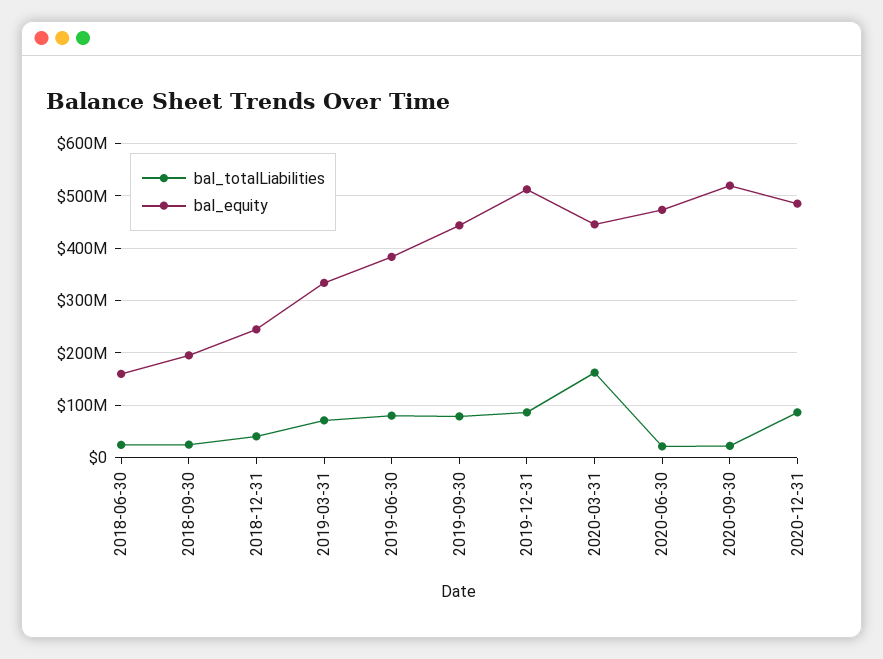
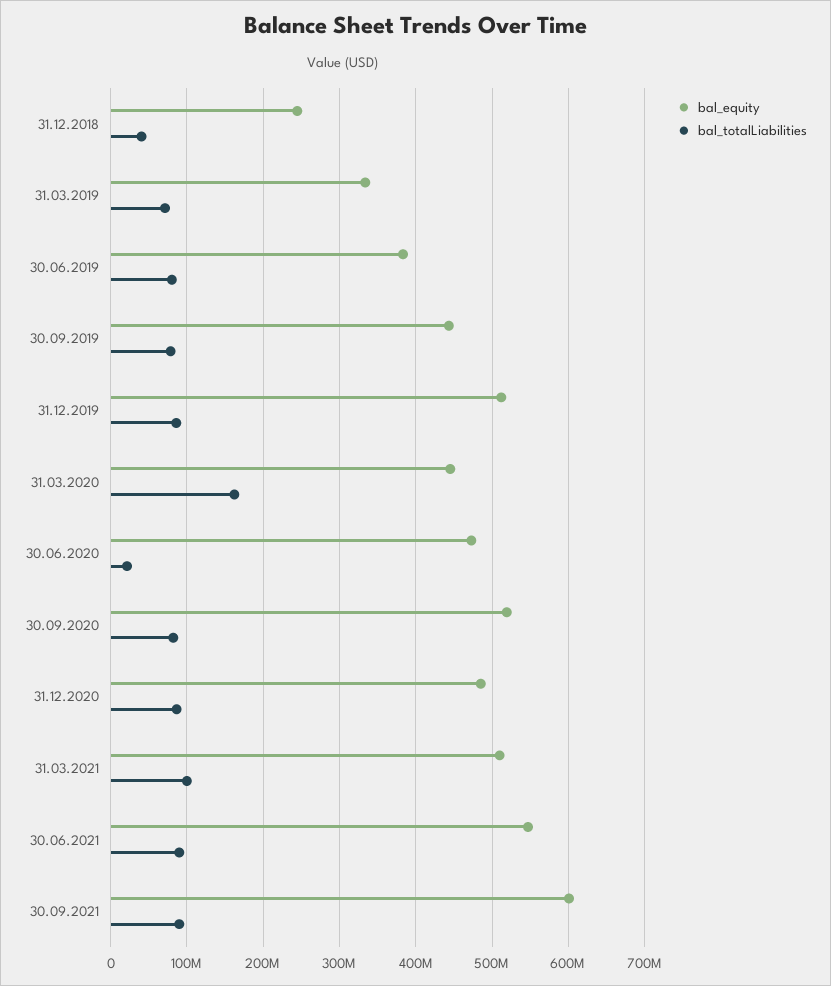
bal_totalLiabilities, 2018-06-30: 20000000 -> none
bal_equity, 2018-06-30: 160000000 -> none
bal_totalLiabilities, 2018-09-30: 20000000 -> none
bal_equity, 2018-09-30: 200000000 -> none
bal_totalLiabilities, 2020-09-30: 20000000 -> 80000000
bal_equity, 31.03.2021: none -> 510000000
bal_totalLiabilities, 31.03.2021: none -> 100000000
bal_equity, 30.06.2021: none -> 550000000
bal_totalLiabilities, 30.06.2021: none -> 90000000
bal_equity, 30.09.2021: none -> 600000000
bal_totalLiabilities, 30.09.2021: none -> 90000000

